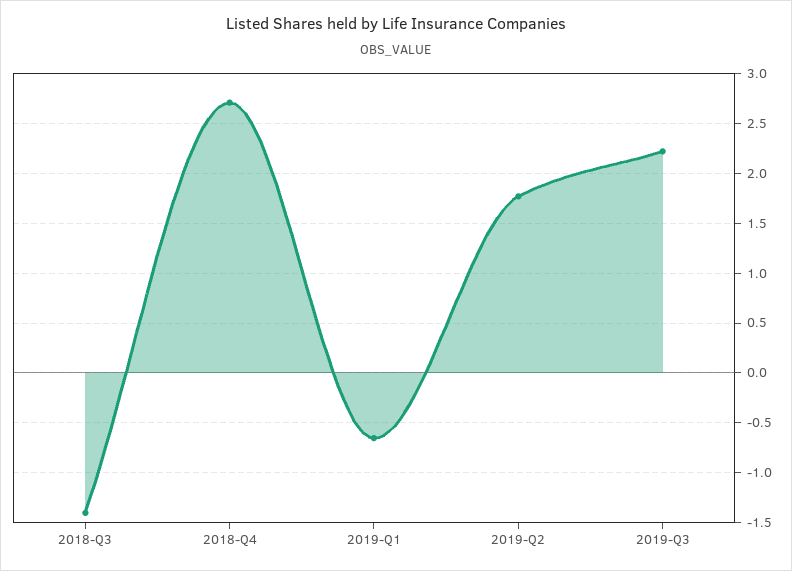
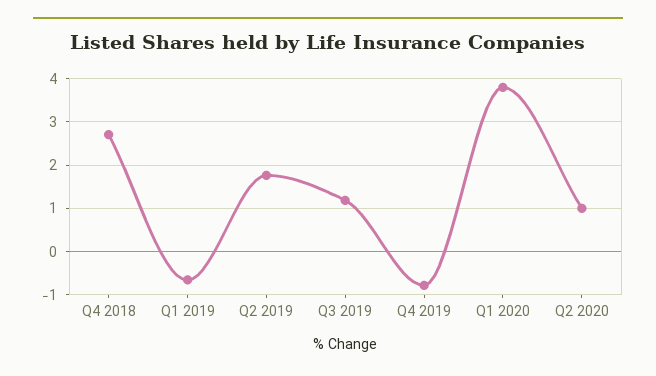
2018-Q3: -1.4 -> none
2019-Q3: 2.2 -> 1.2
Q4 2019: none -> -0.8
Q1 2020: none -> 3.8
Q2 2020: none -> 1

